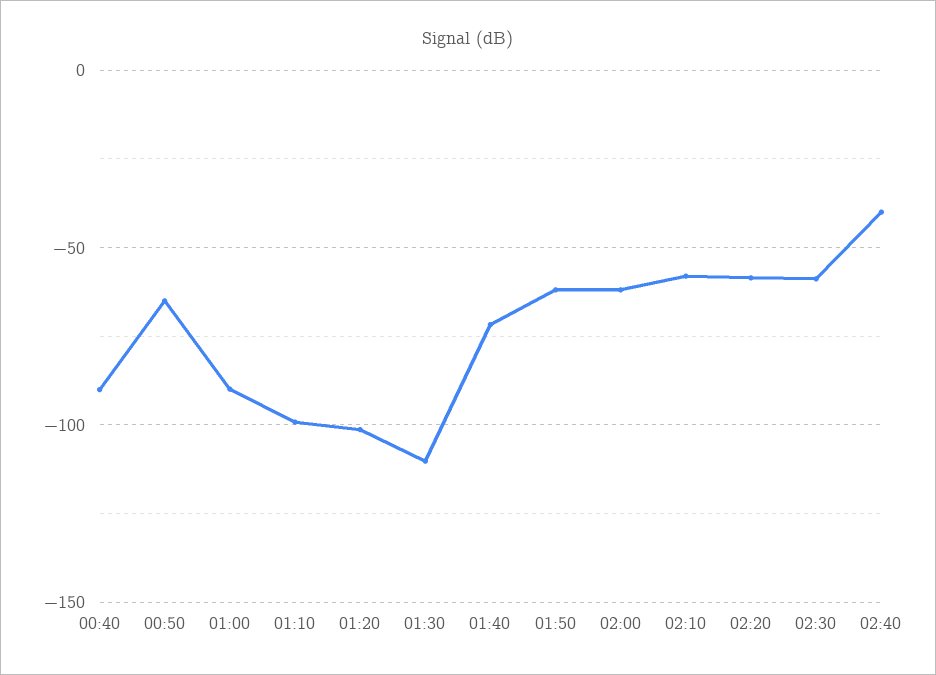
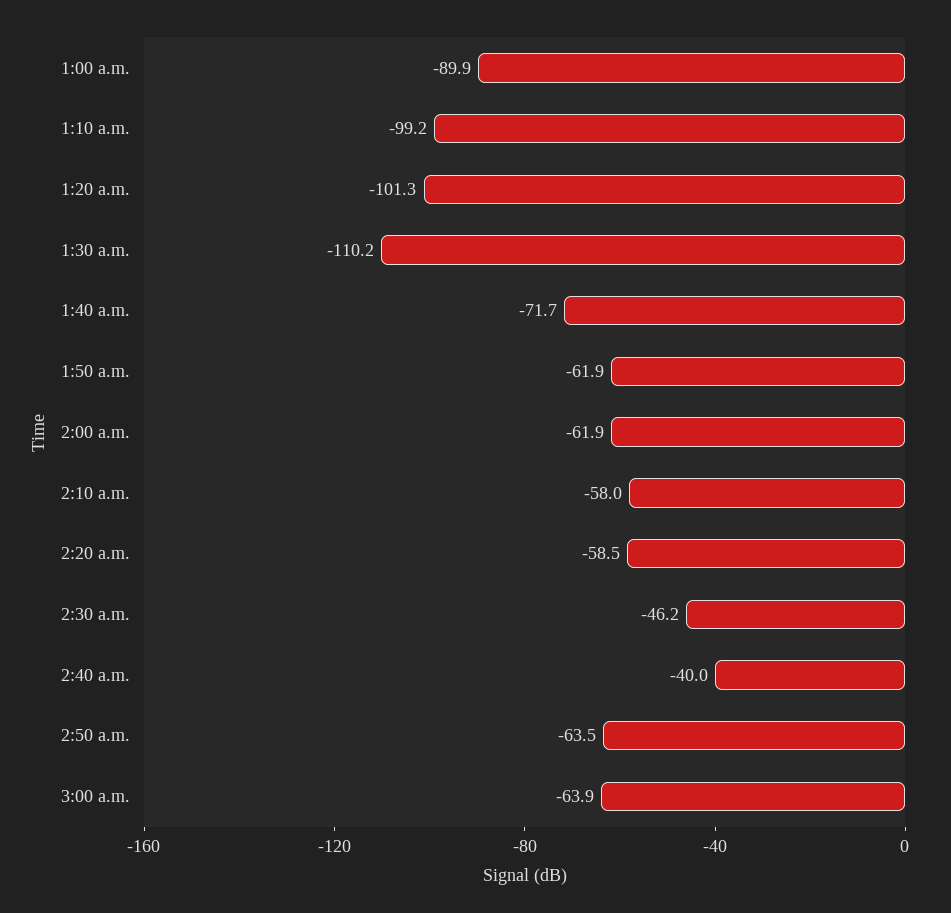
00:40: -90 -> none
00:50: -65 -> none
02:30: -60 -> -46.2
2:50 a.m.: none -> -63.5
3:00 a.m.: none -> -63.9

